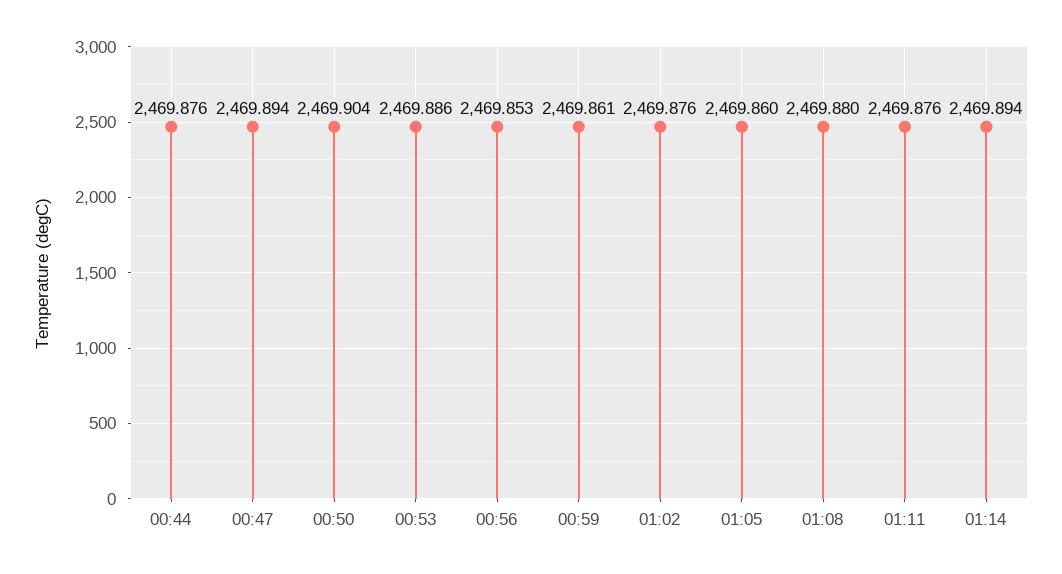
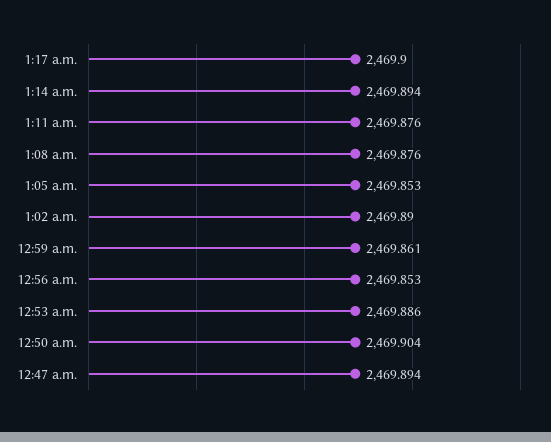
00:44: 2469.876 -> none
01:02: 2469.876 -> 2469.89
01:05: 2469.86 -> 2469.853
01:08: 2469.88 -> 2469.876
1:17 a.m.: none -> 2469.9

